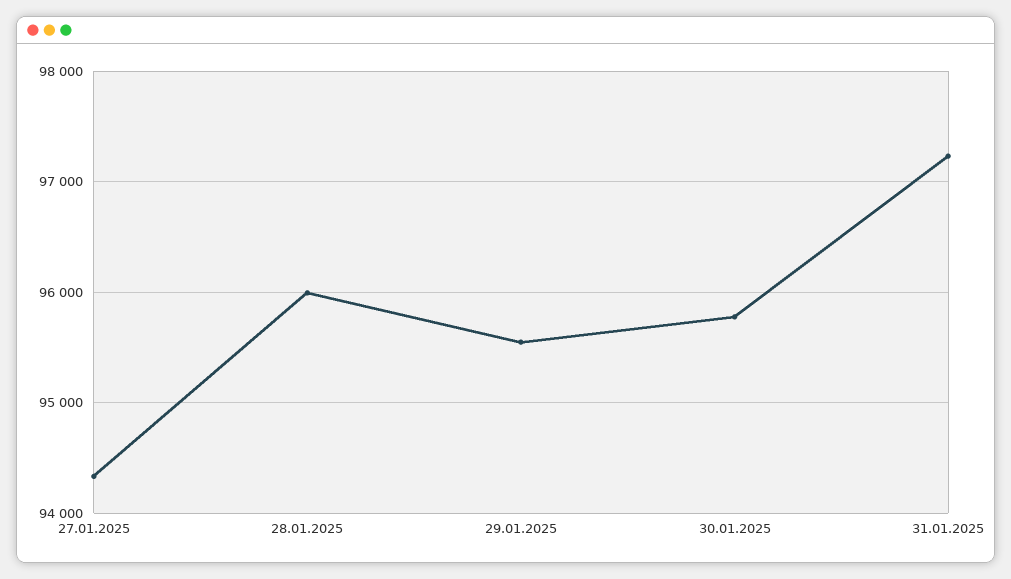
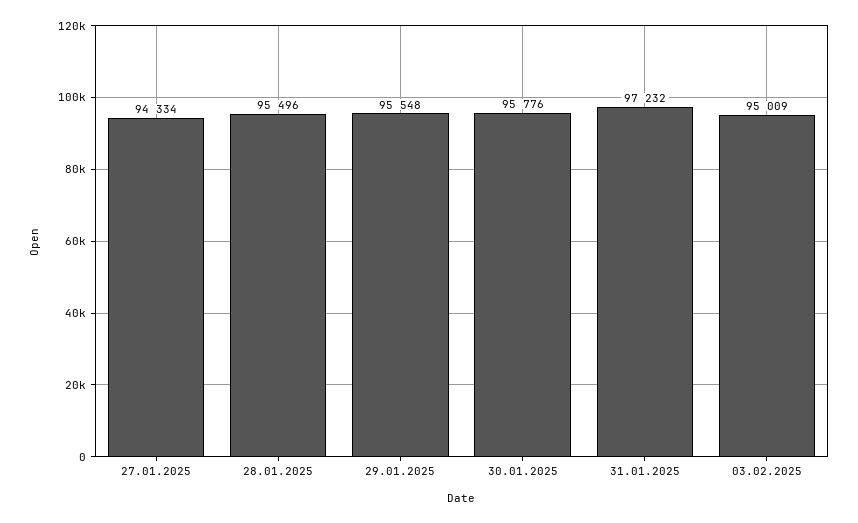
28.01.2025: 96000 -> 95496
03.02.2025: none -> 95009

